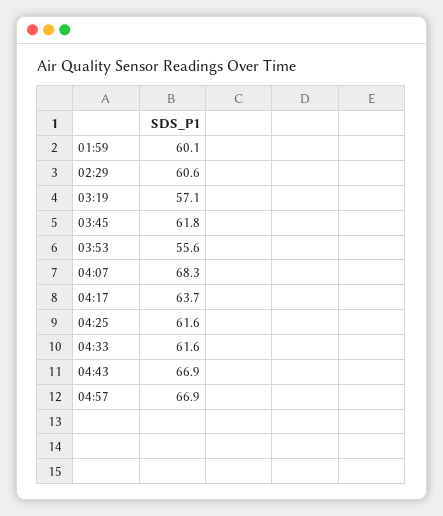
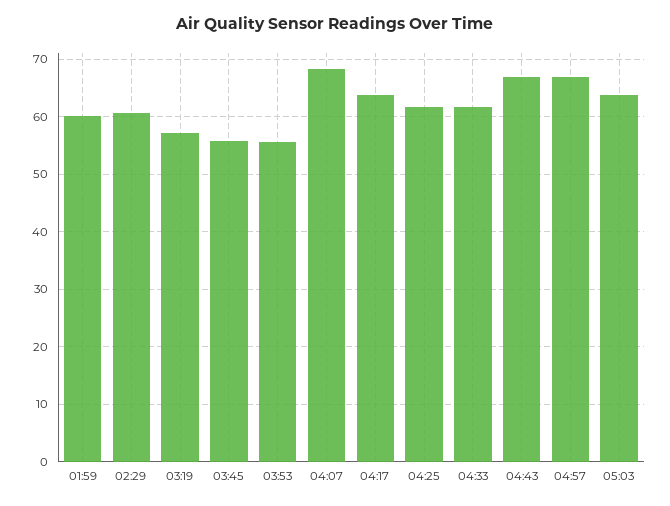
03:45: 61.8 -> 56
05:03: none -> 64

